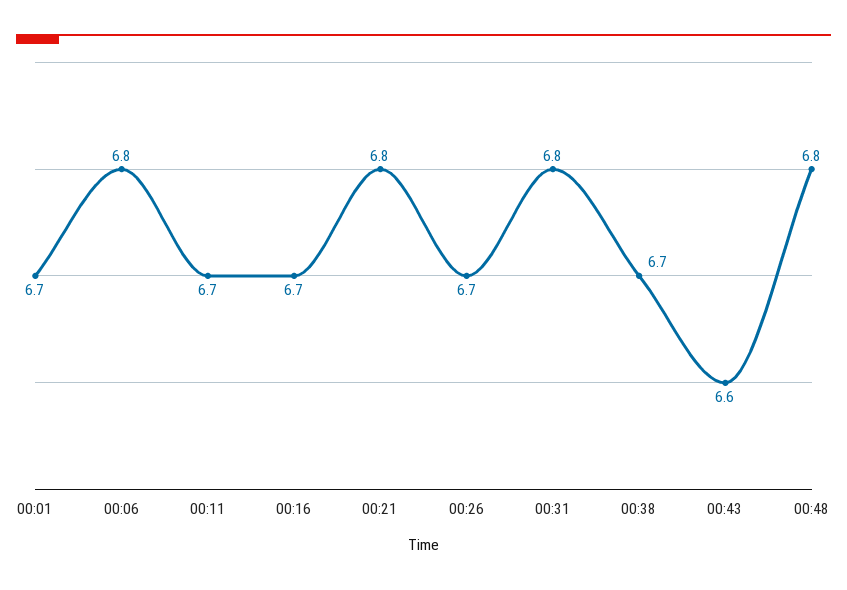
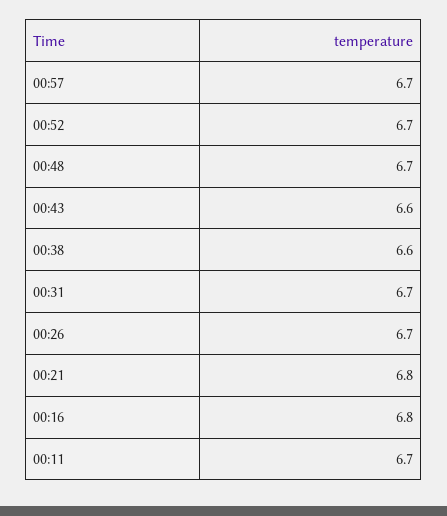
00:01: 6.7 -> none
00:06: 6.8 -> none
00:16: 6.7 -> 6.8
00:31: 6.8 -> 6.7
00:38: 6.7 -> 6.6
00:48: 6.8 -> 6.7
00:57: none -> 6.7
00:52: none -> 6.7

